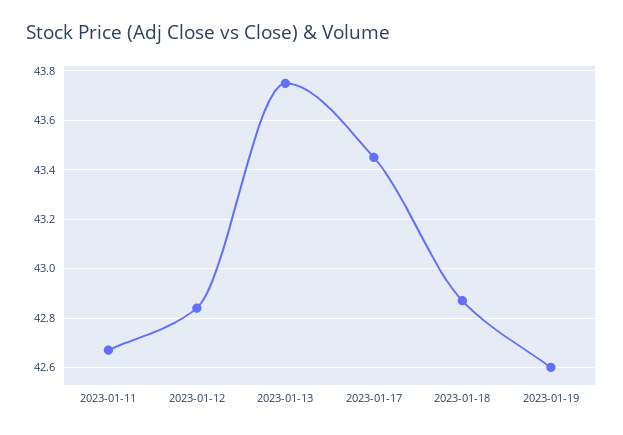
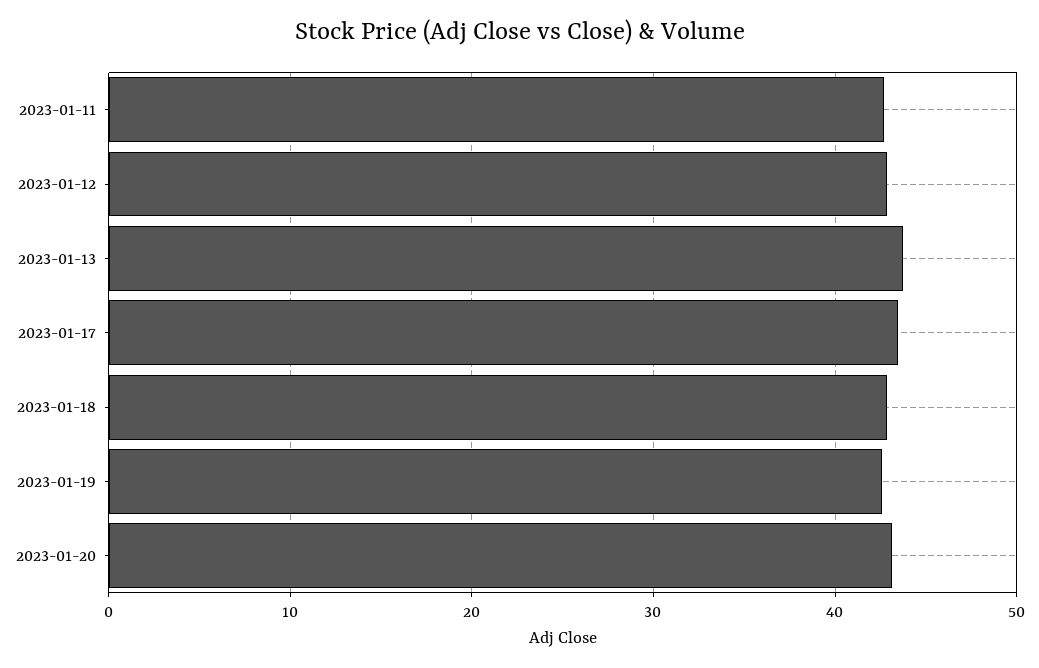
2023-01-20: none -> 43

